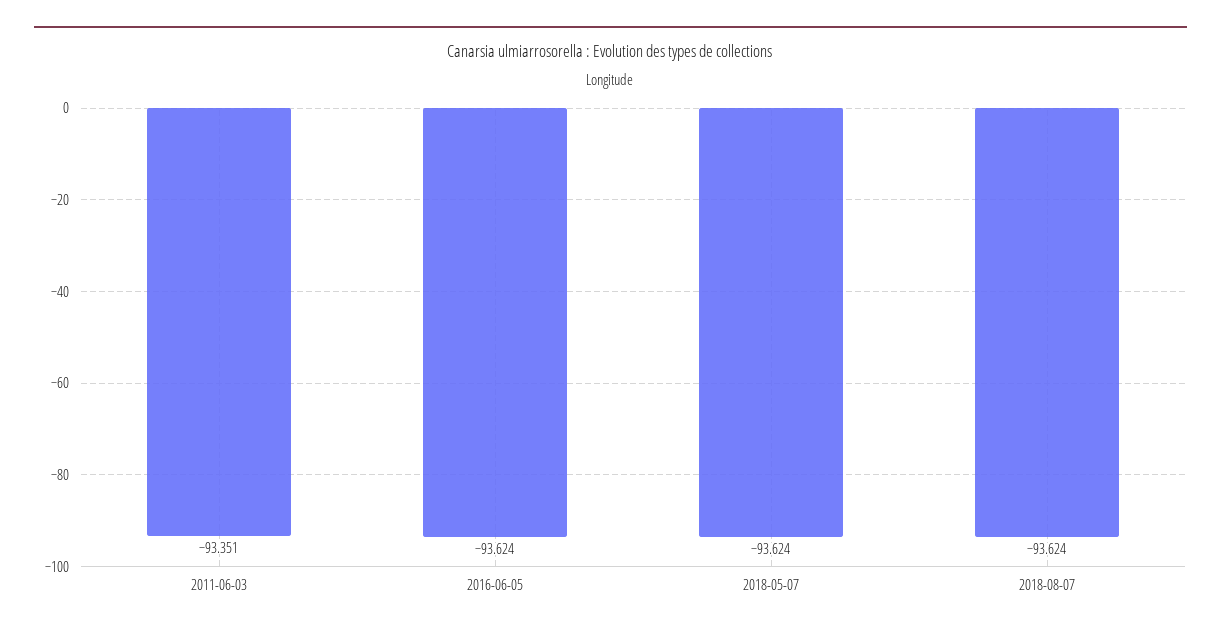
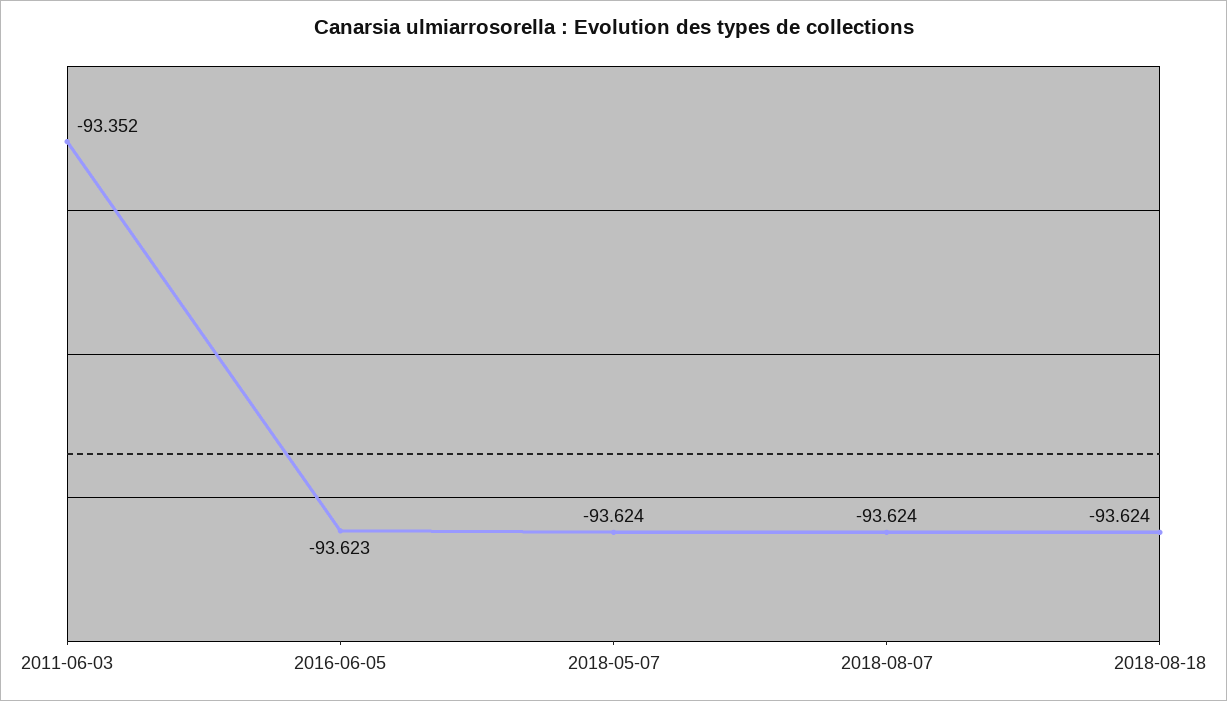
2011-06-03: -93.351 -> -93.352
2016-06-05: -93.624 -> -93.623
2018-08-18: none -> -93.624

